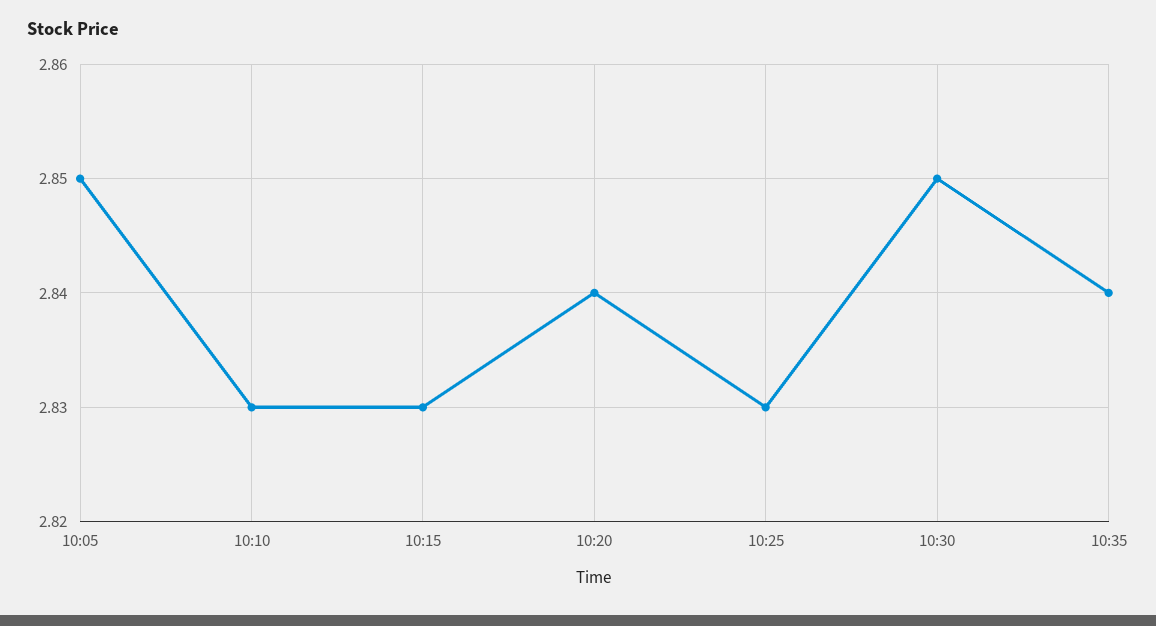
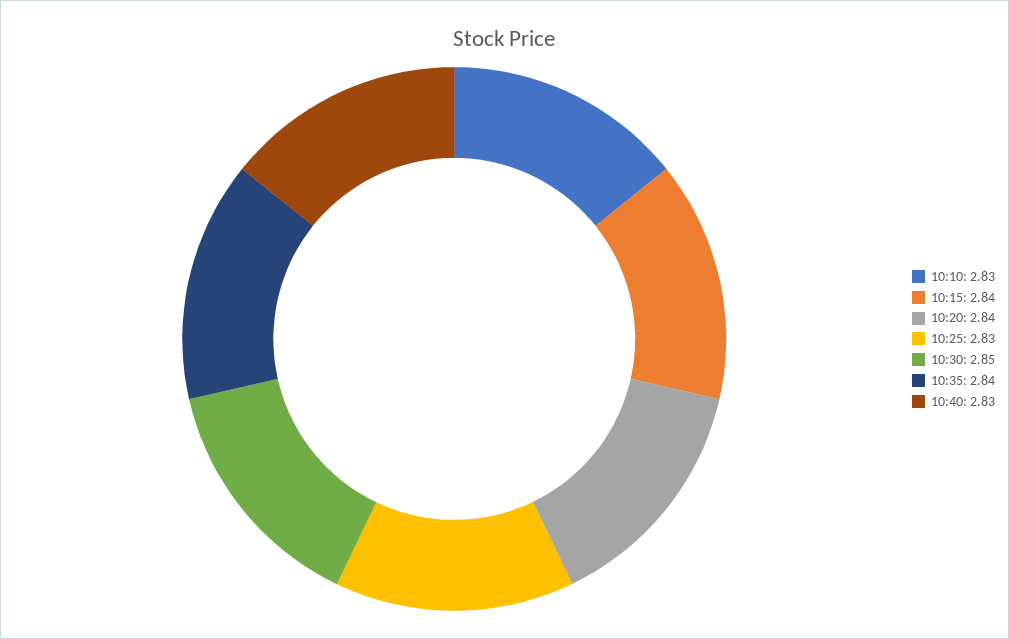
10:05: 2.85 -> none
10:15: 2.83 -> 2.84
10:40: none -> 2.83

